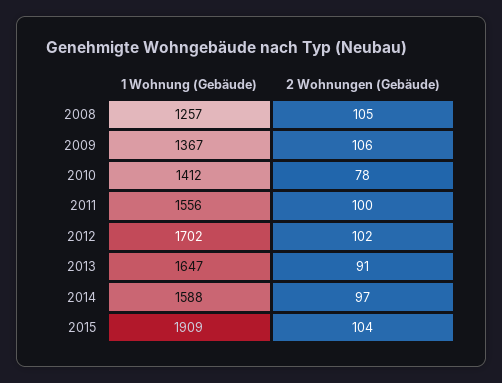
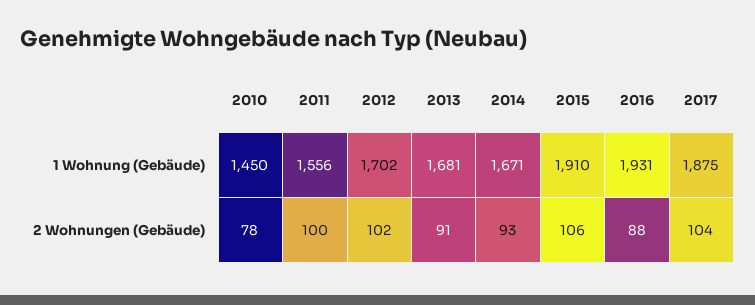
1 Wohnung (Gebäude), 2008: 1257 -> none
2 Wohnungen (Gebäude), 2008: 105 -> none
1 Wohnung (Gebäude), 2009: 1367 -> none
2 Wohnungen (Gebäude), 2009: 106 -> none
1 Wohnung (Gebäude), 2010: 1412 -> 1450
1 Wohnung (Gebäude), 2013: 1647 -> 1681
1 Wohnung (Gebäude), 2014: 1588 -> 1671
2 Wohnungen (Gebäude), 2014: 97 -> 93
1 Wohnung (Gebäude), 2015: 1909 -> 1910
2 Wohnungen (Gebäude), 2015: 104 -> 106
1 Wohnung (Gebäude), 2016: none -> 1931
1 Wohnung (Gebäude), 2017: none -> 1875
2 Wohnungen (Gebäude), 2016: none -> 88
2 Wohnungen (Gebäude), 2017: none -> 104

